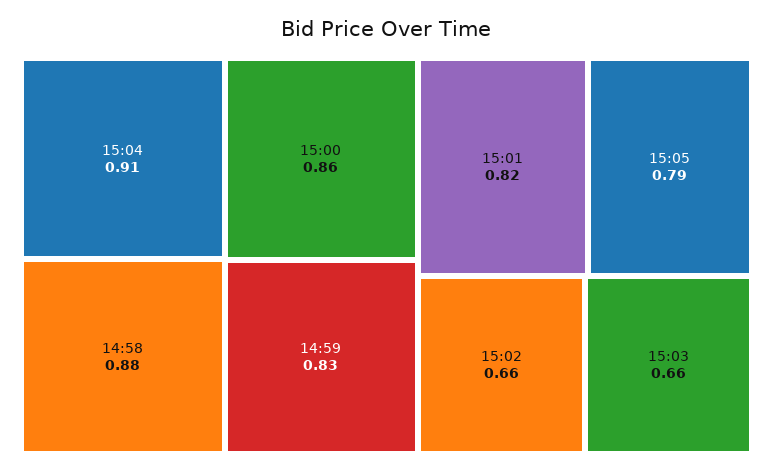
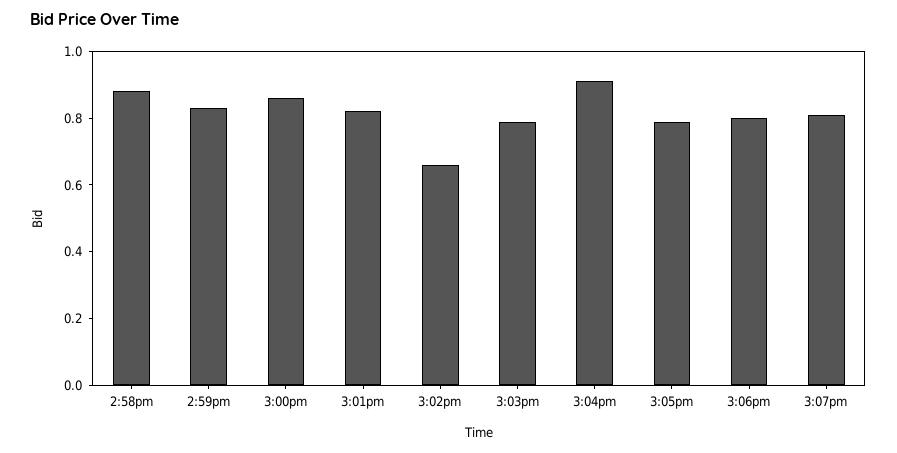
15:03: 0.66 -> 0.8
3:06pm: none -> 0.8
3:07pm: none -> 0.8

